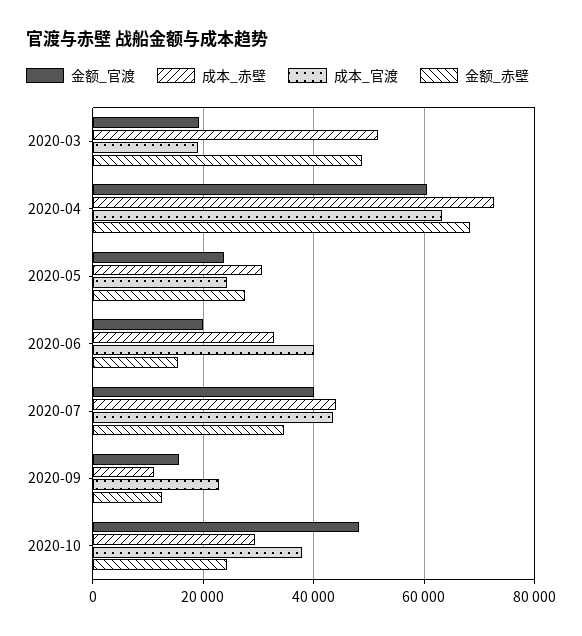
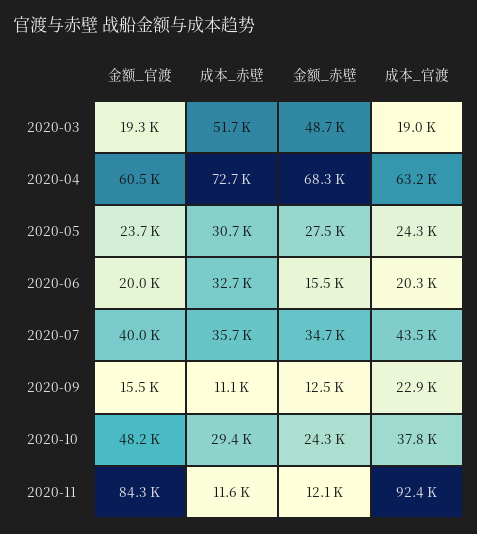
成本_官渡, 2020-06: 40000 -> 20300
成本_赤壁, 2020-07: 44000 -> 35700
金额_官渡, 2020-11: none -> 84300
成本_赤壁, 2020-11: none -> 11600
金额_赤壁, 2020-11: none -> 12100
成本_官渡, 2020-11: none -> 92400

